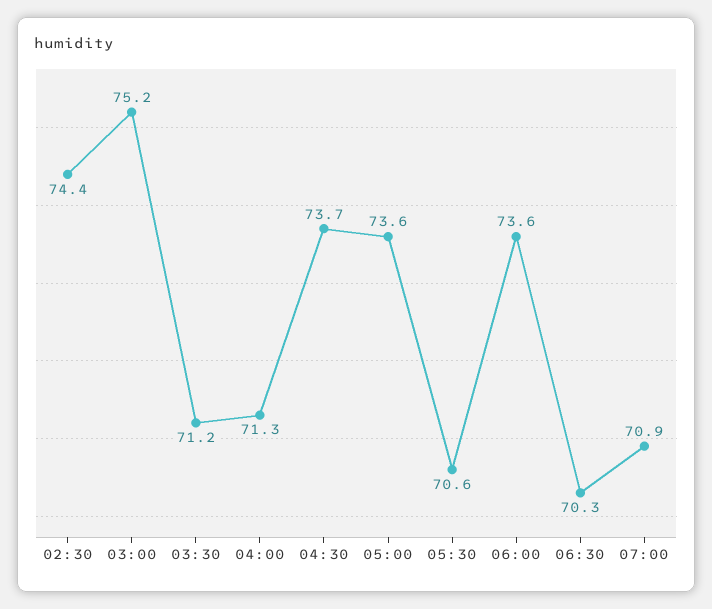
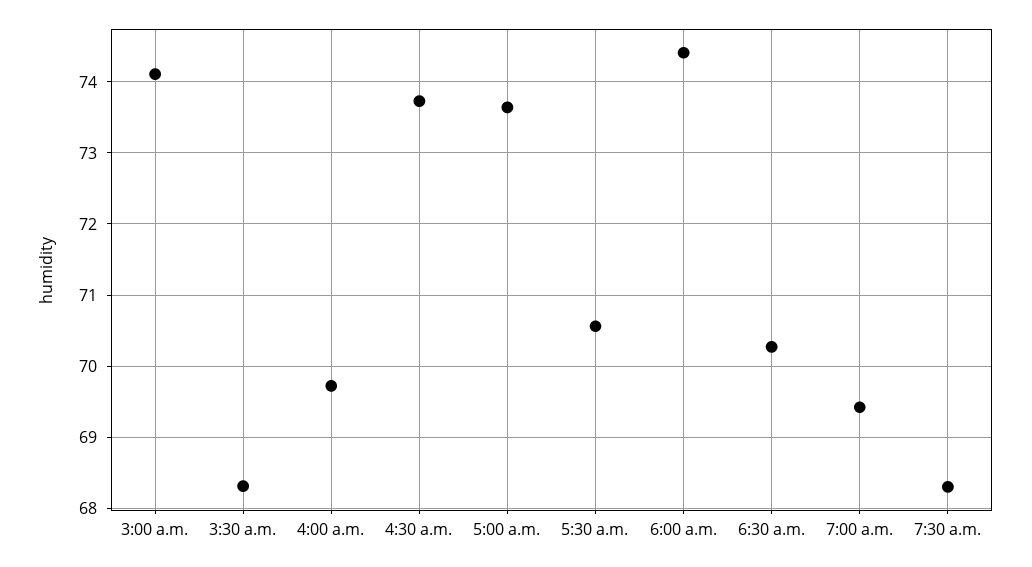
02:30: 74.4 -> none
03:00: 75.2 -> 74.1
03:30: 71.2 -> 68.3
04:00: 71.3 -> 69.7
06:00: 73.6 -> 74.4
07:00: 70.9 -> 69.4
7:30 a.m.: none -> 68.3

